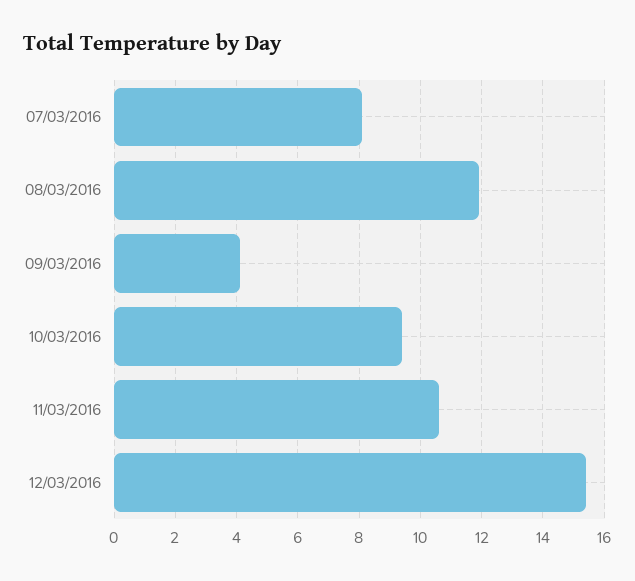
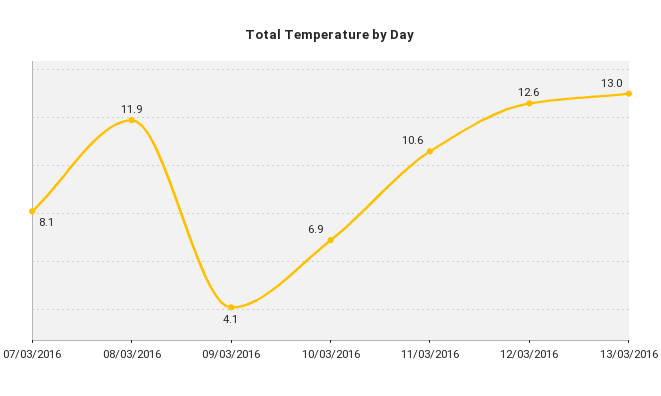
10/03/2016: 9.5 -> 6.9
12/03/2016: 15.5 -> 12.6
13/03/2016: none -> 13

